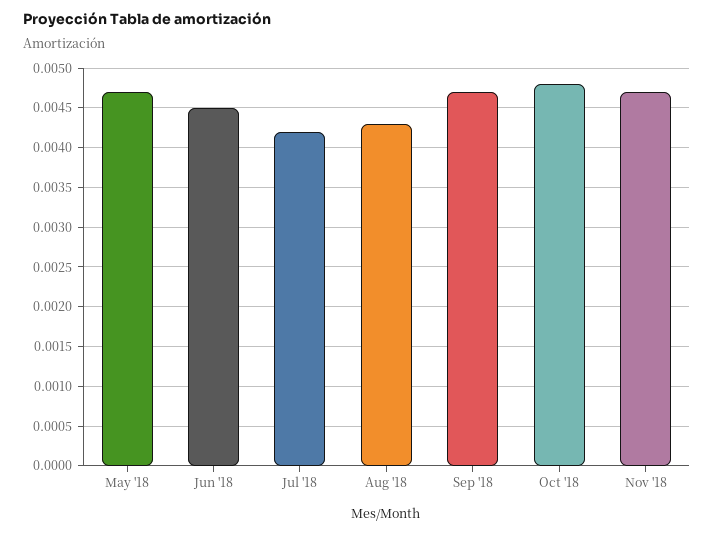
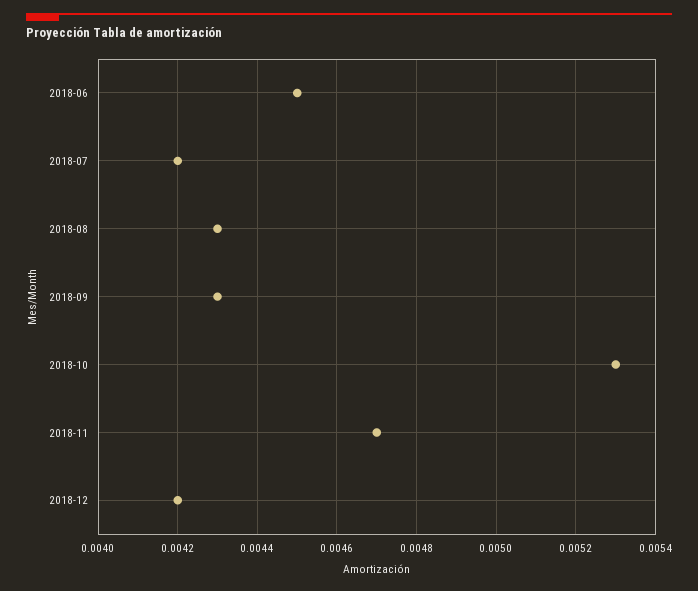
May '18: 0.0047 -> none
Sep '18: 0.0047 -> 0.0043
Oct '18: 0.0048 -> 0.0053
2018-12: none -> 0.0042

